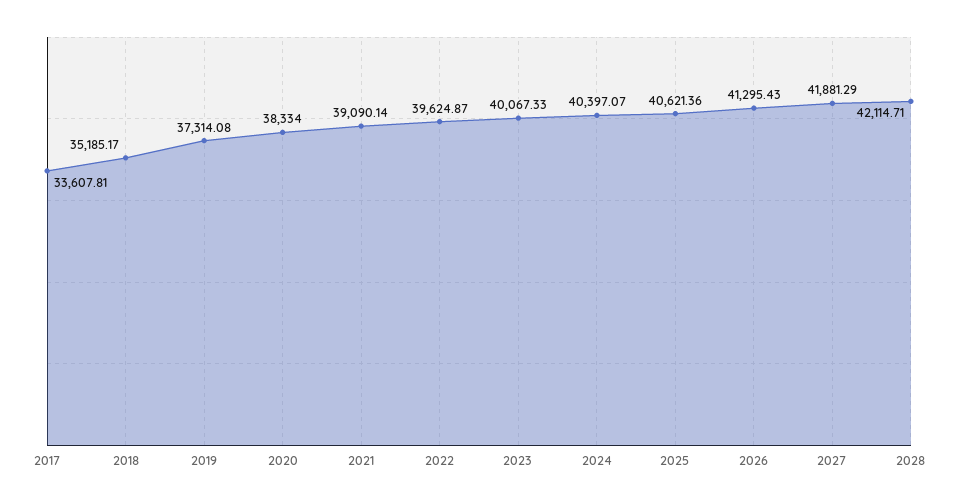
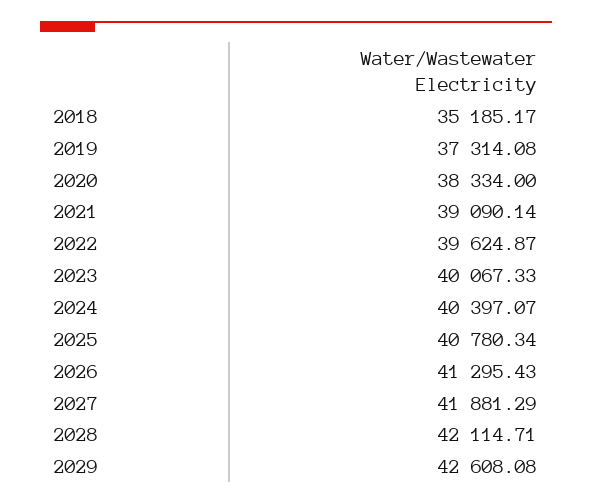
2017: 33607.81 -> none
2025: 40621.36 -> 40780.34
2029: none -> 42608.08

